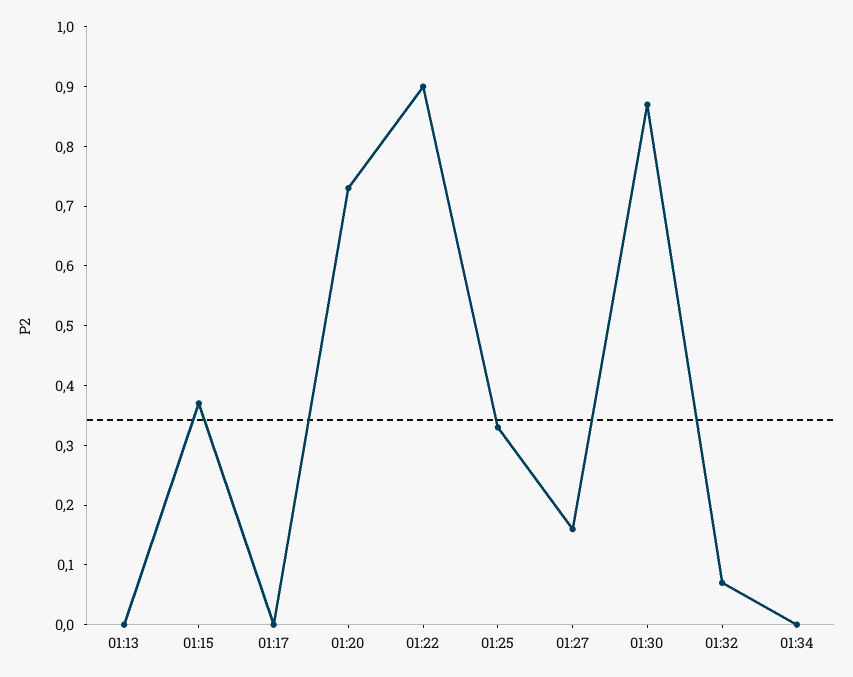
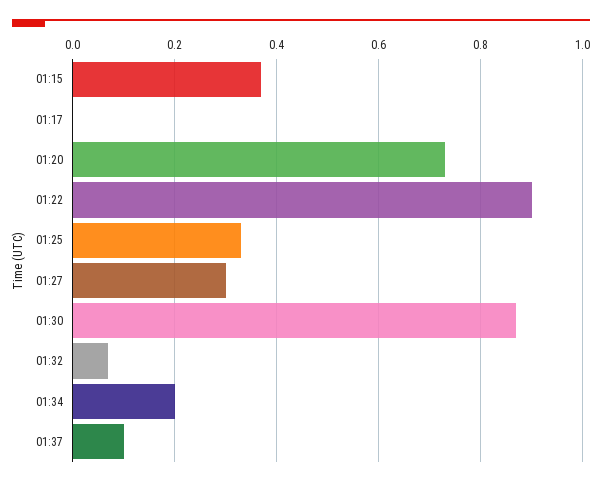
01:13: 0 -> none
01:27: 0.15 -> 0.3
01:34: 0 -> 0.2
01:37: none -> 0.1

